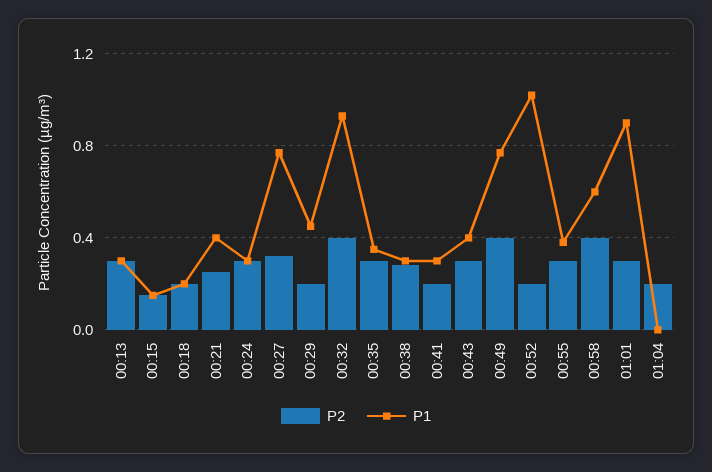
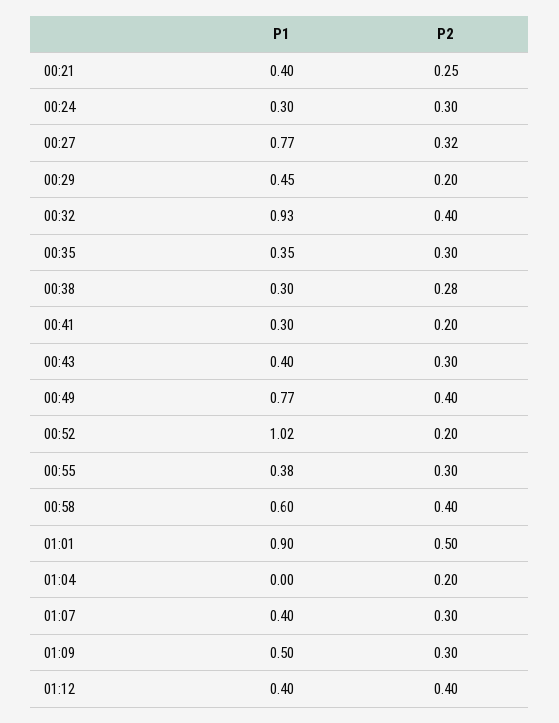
P2, 00:13: 0.3 -> none
P1, 00:13: 0.3 -> none
P2, 00:15: 0.15 -> none
P1, 00:15: 0.15 -> none
P2, 00:18: 0.2 -> none
P1, 00:18: 0.2 -> none
P2, 01:01: 0.3 -> 0.5
P1, 01:07: none -> 0.4
P2, 01:07: none -> 0.3
P1, 01:09: none -> 0.5
P2, 01:09: none -> 0.3
P1, 01:12: none -> 0.4
P2, 01:12: none -> 0.4

